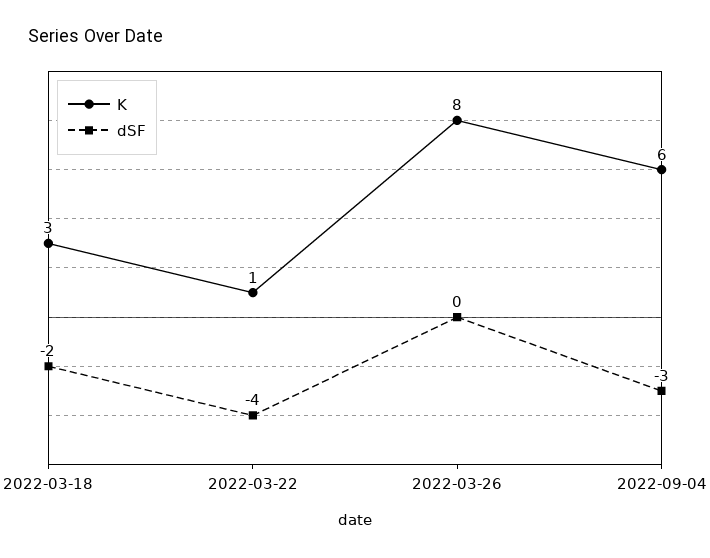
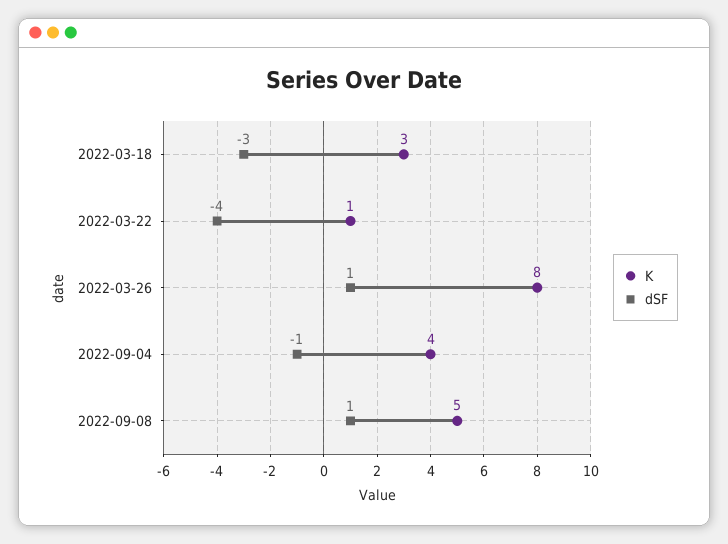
dSF, 2022-03-18: -2 -> -3
dSF, 2022-03-26: 0 -> 1
K, 2022-09-04: 6 -> 4
dSF, 2022-09-04: -3 -> -1
K, 2022-09-08: none -> 5
dSF, 2022-09-08: none -> 1

